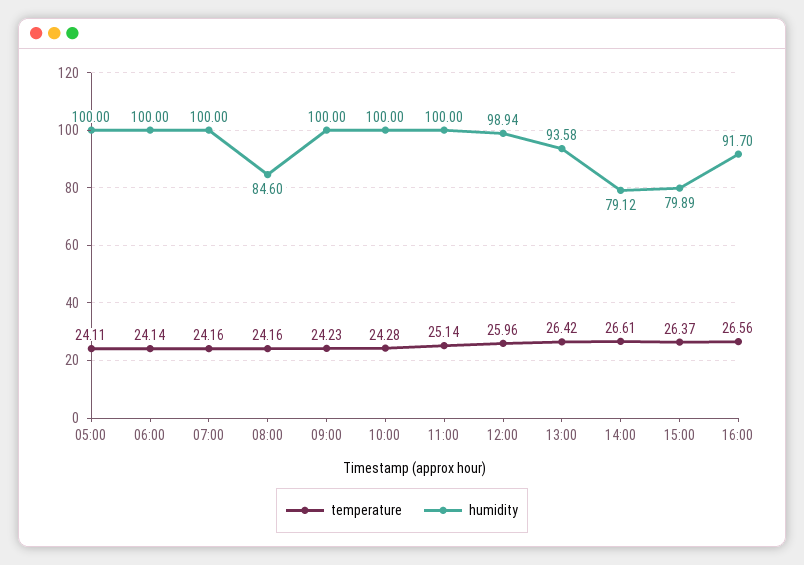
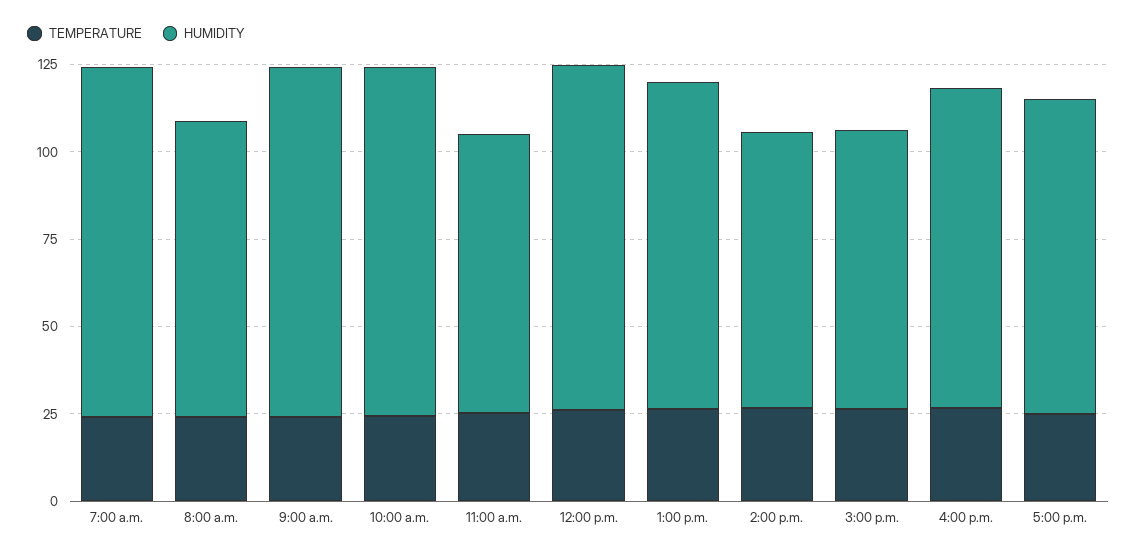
temperature, 05:00: 24.11 -> none
humidity, 05:00: 100 -> none
temperature, 06:00: 24.14 -> none
humidity, 06:00: 100 -> none
humidity, 11:00: 100 -> 80
temperature, 5:00 p.m.: none -> 25
humidity, 5:00 p.m.: none -> 90

